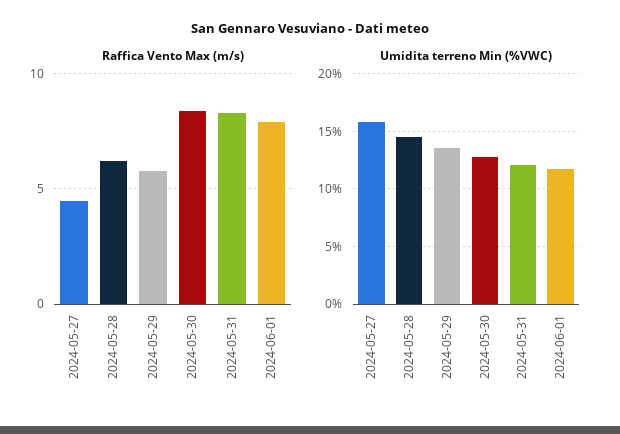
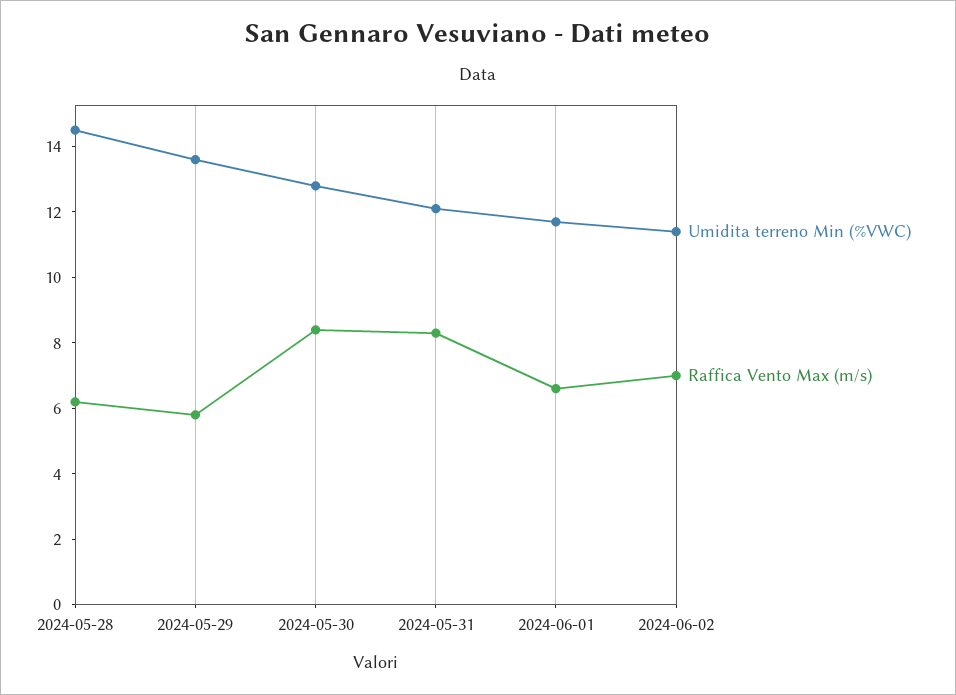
Raffica Vento Max (m/s), 2024-05-27: 4.5 -> none
Raffica Vento Max (m/s), 2024-06-01: 8 -> 6.5
Umidita terreno Min (%VWC), 2024-05-27: 16 -> none
Umidita terreno Min (%VWC), 2024-06-02: none -> 11.5
Raffica Vento Max (m/s), 2024-06-02: none -> 7

